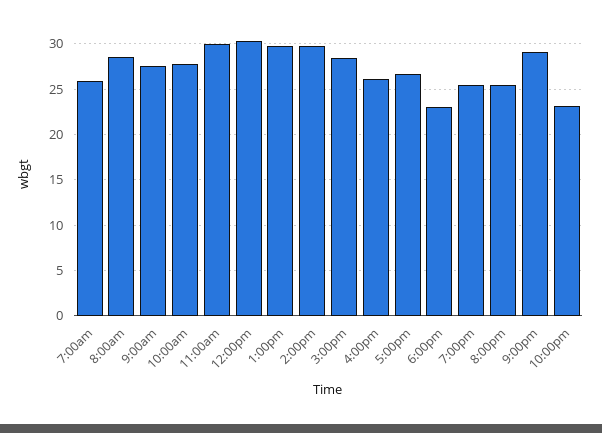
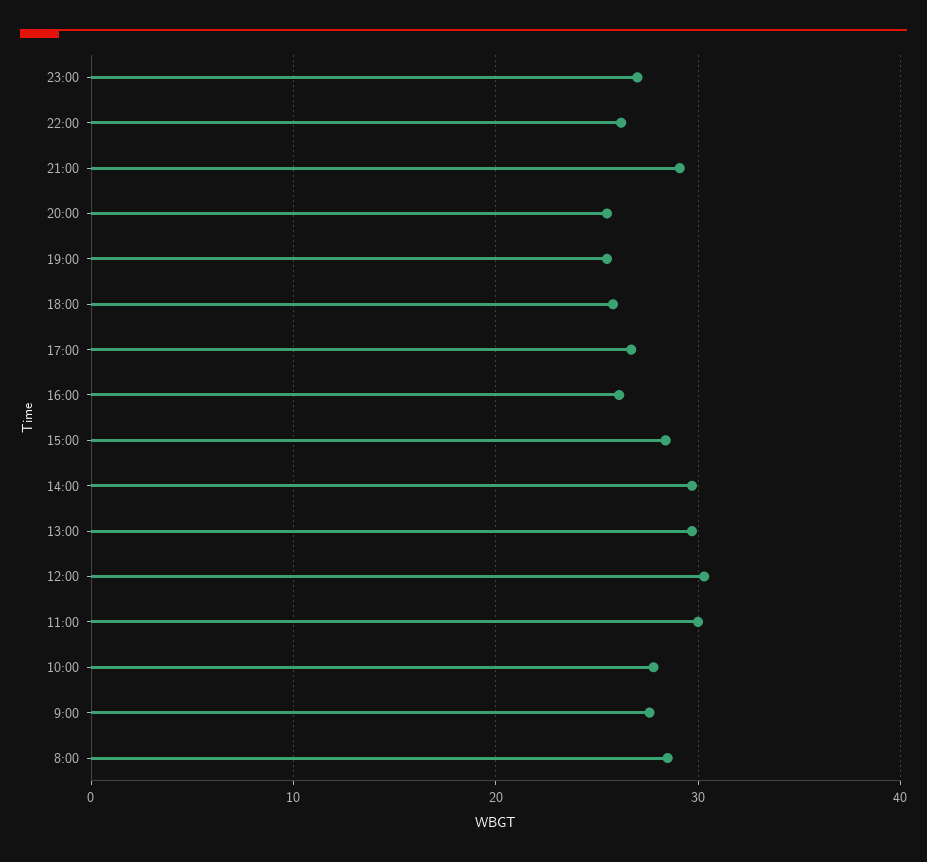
7:00am: 26 -> none
6:00pm: 23 -> 26
10:00pm: 23 -> 26
23:00: none -> 27

